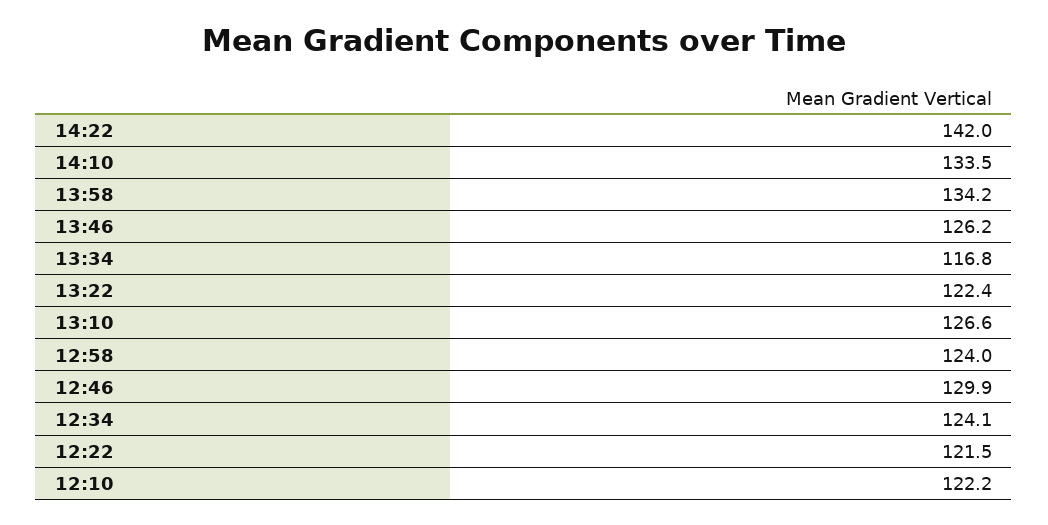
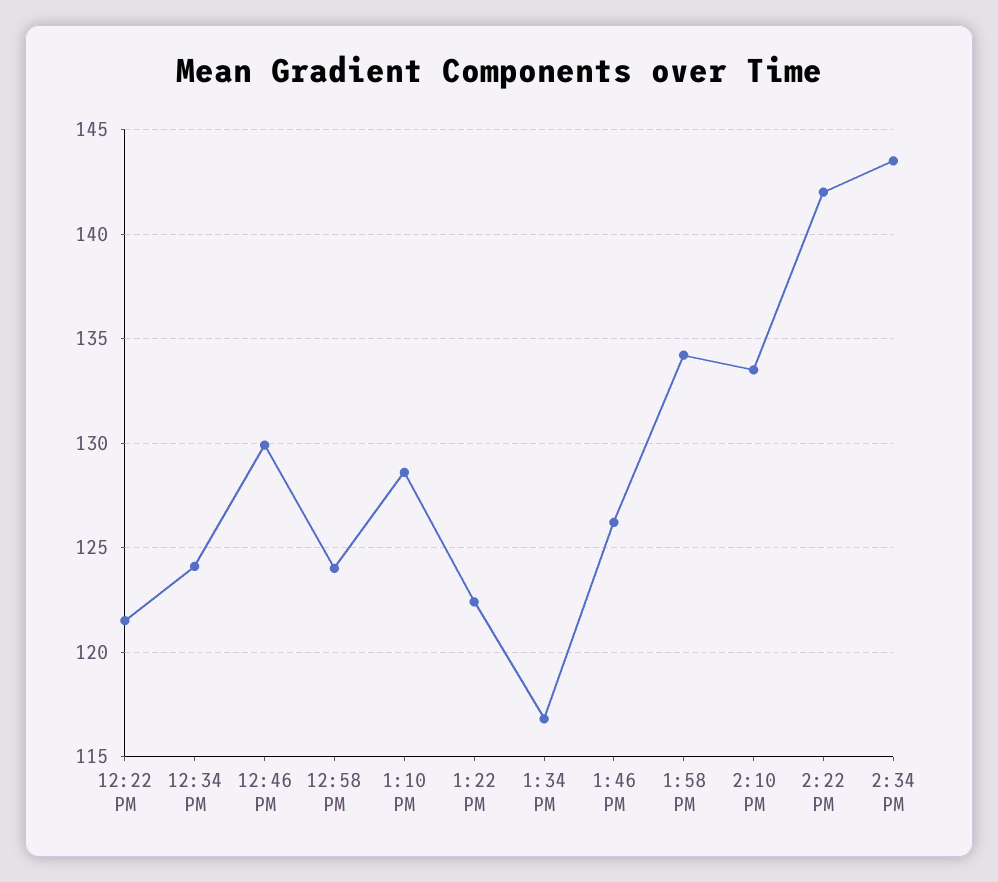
13:10: 126.6 -> 128.5
12:10: 122.2 -> none
2:34 PM: none -> 143.5

